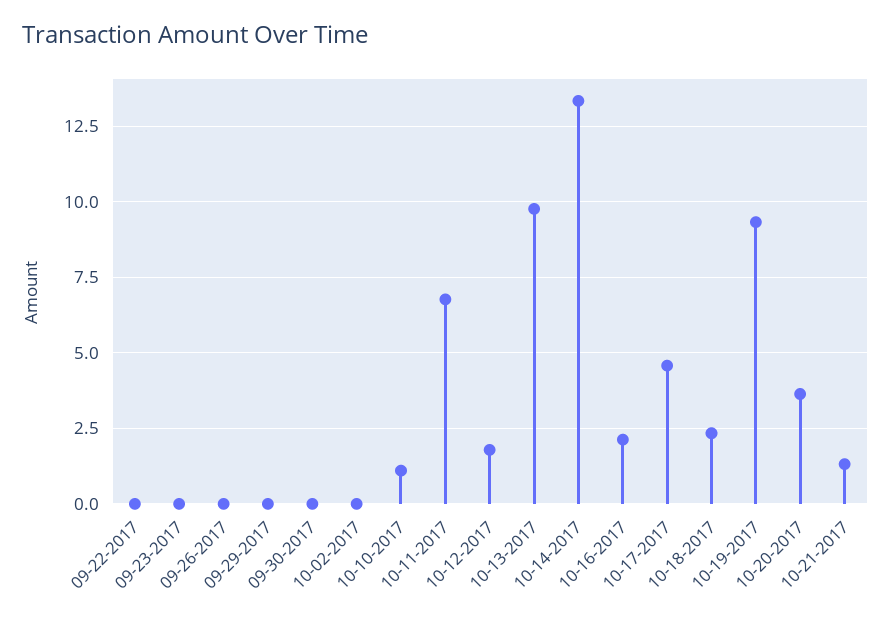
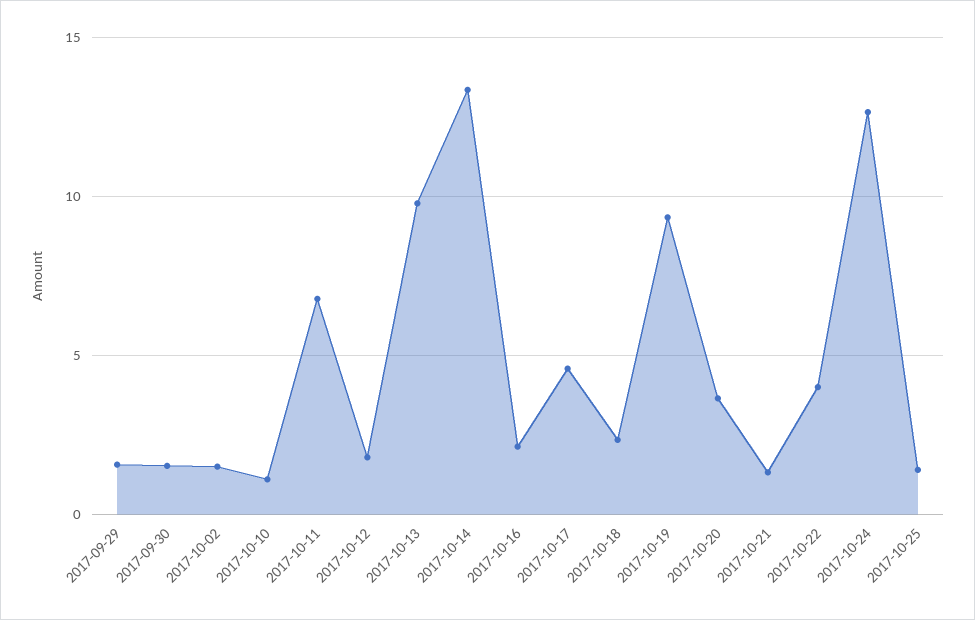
09-22-2017: 0 -> none
09-23-2017: 0 -> none
09-26-2017: 0 -> none
09-29-2017: 0 -> 1.5
09-30-2017: 0 -> 1.5
10-02-2017: 0 -> 1.5
2017-10-22: none -> 4
2017-10-24: none -> 12.5
2017-10-25: none -> 1.5

